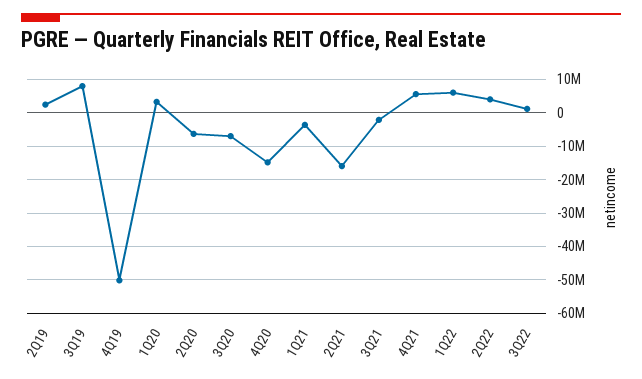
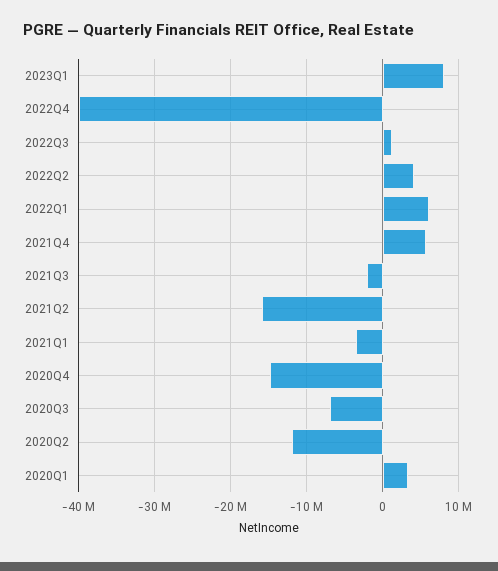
2Q19: 2000000 -> none
3Q19: 8000000 -> none
4Q19: -50000000 -> none
2Q20: -6000000 -> -12000000
2023Q1: none -> 8000000
2022Q4: none -> -40000000

